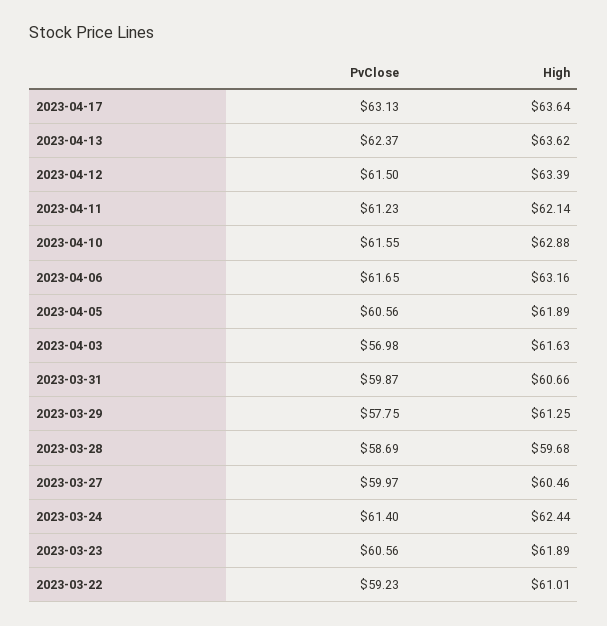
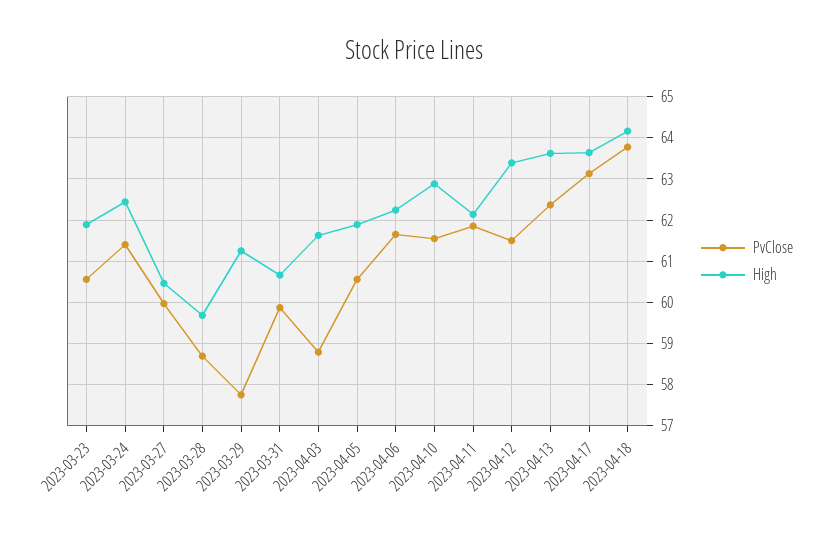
PvClose, 2023-04-11: 61.23 -> 61.8
High, 2023-04-06: 63.16 -> 62.2
PvClose, 2023-04-03: 56.98 -> 58.8
PvClose, 2023-03-22: 59.23 -> none
High, 2023-03-22: 61.01 -> none
PvClose, 2023-04-18: none -> 63.8
High, 2023-04-18: none -> 64.2

